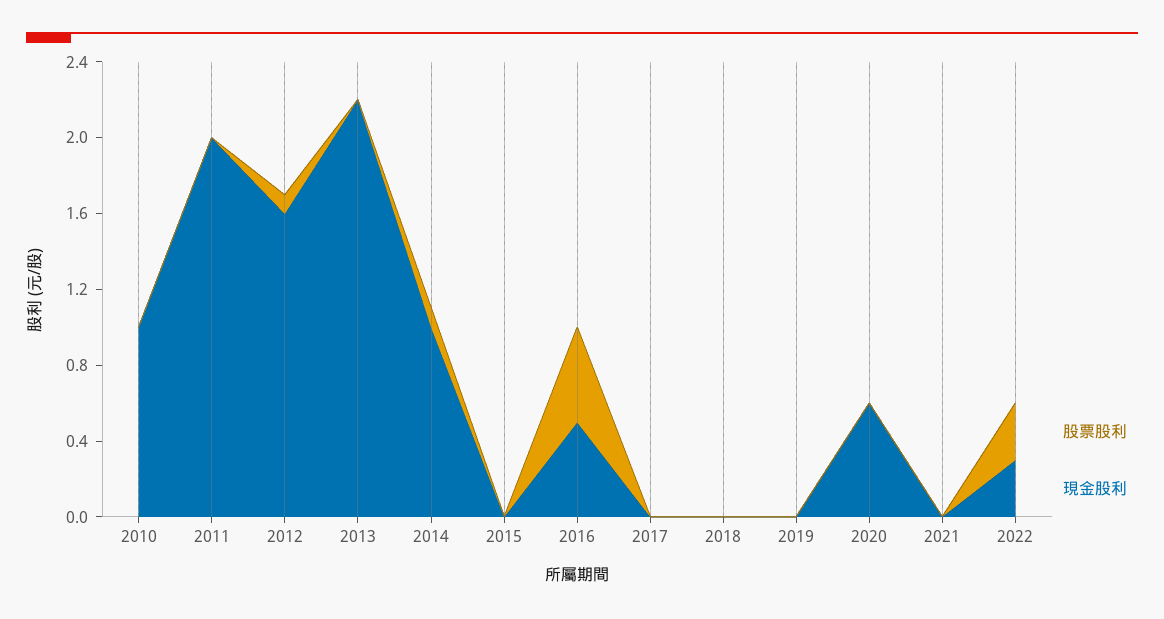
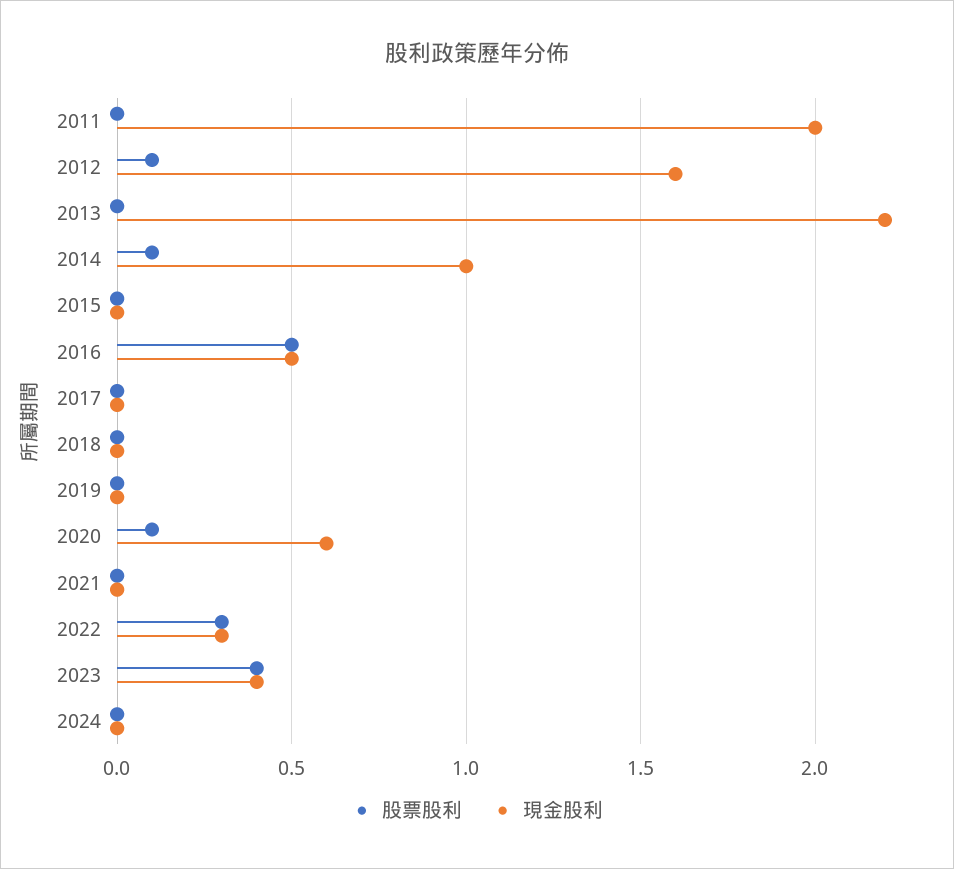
股票股利, 2010: 0 -> none
現金股利, 2010: 1 -> none
股票股利, 2020: 0 -> 0.1
股票股利, 2023: none -> 0.4
現金股利, 2023: none -> 0.4
股票股利, 2024: none -> 0
現金股利, 2024: none -> 0

